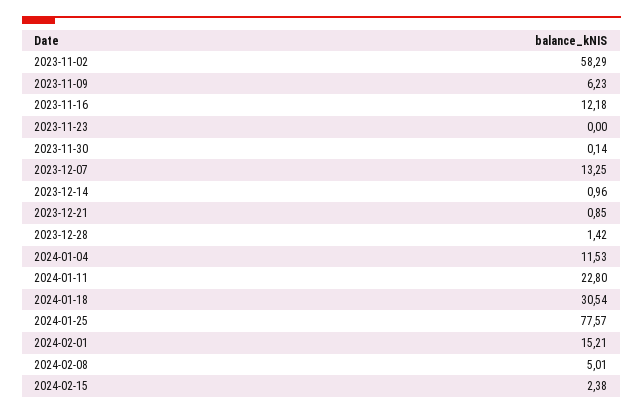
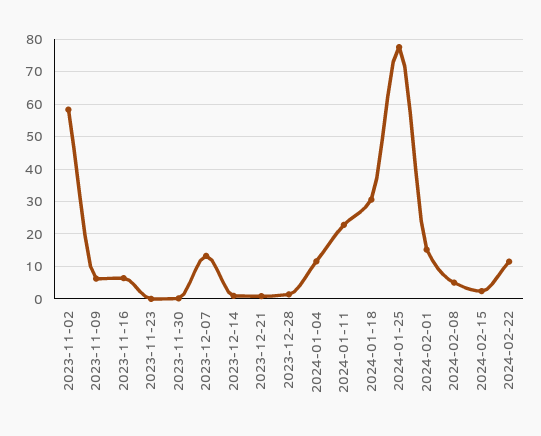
2023-11-16: 12.18 -> 6
2024-02-22: none -> 12

